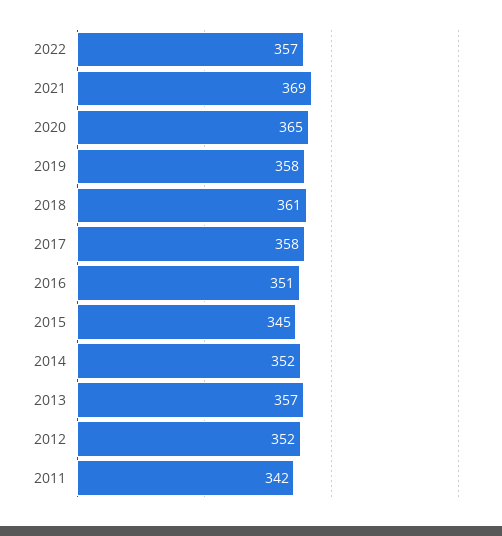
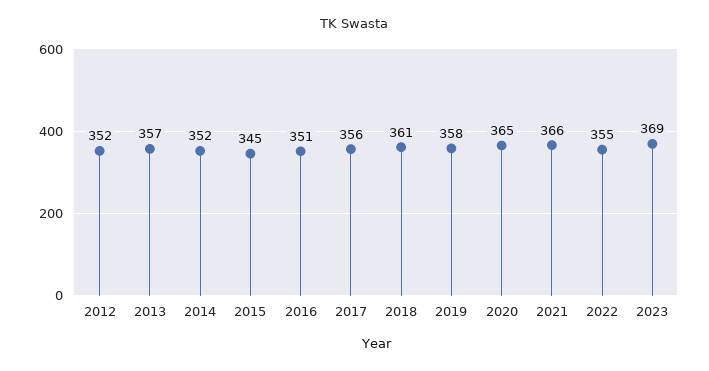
2022: 357 -> 355
2021: 369 -> 366
2017: 358 -> 356
2011: 342 -> none
2023: none -> 369

